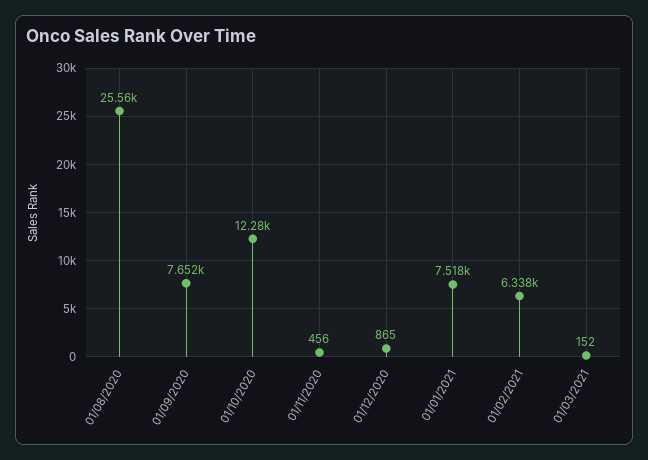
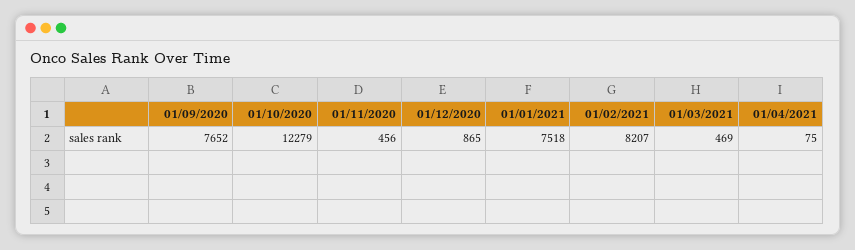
01/08/2020: 25560 -> none
01/02/2021: 6338 -> 8207
01/03/2021: 152 -> 469
01/04/2021: none -> 75

